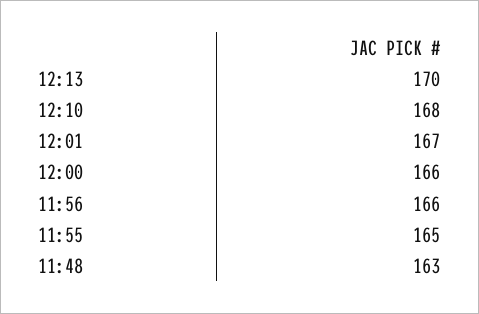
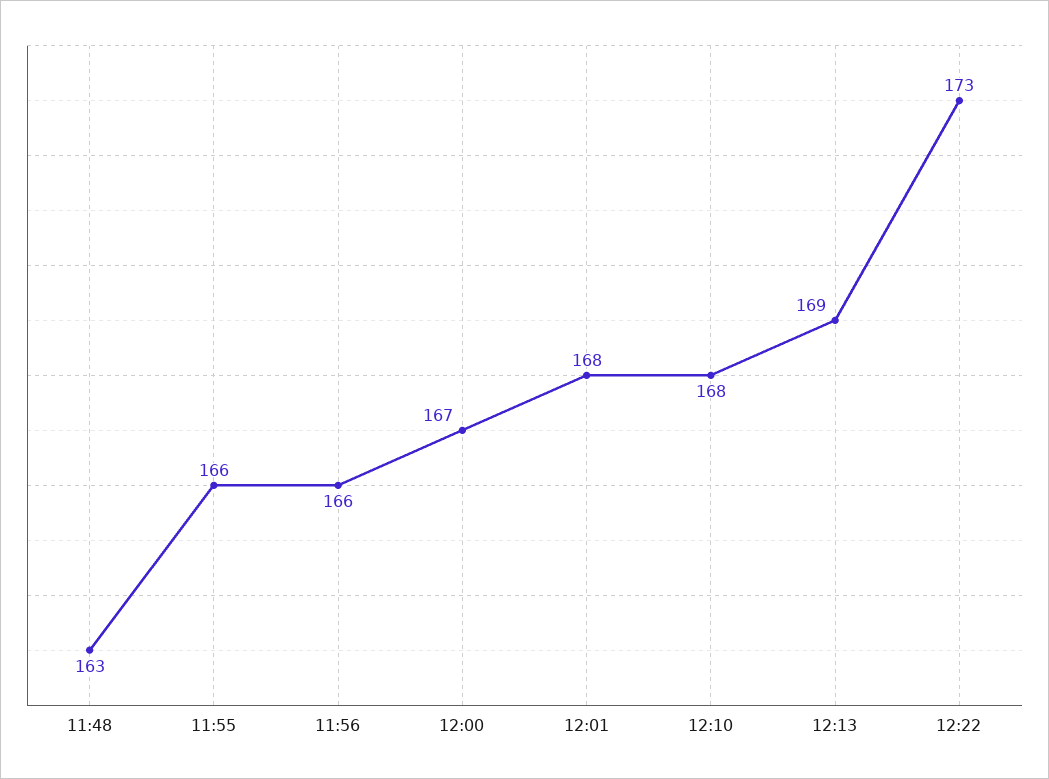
12:13: 170 -> 169
12:01: 167 -> 168
12:00: 166 -> 167
11:55: 165 -> 166
12:22: none -> 173

